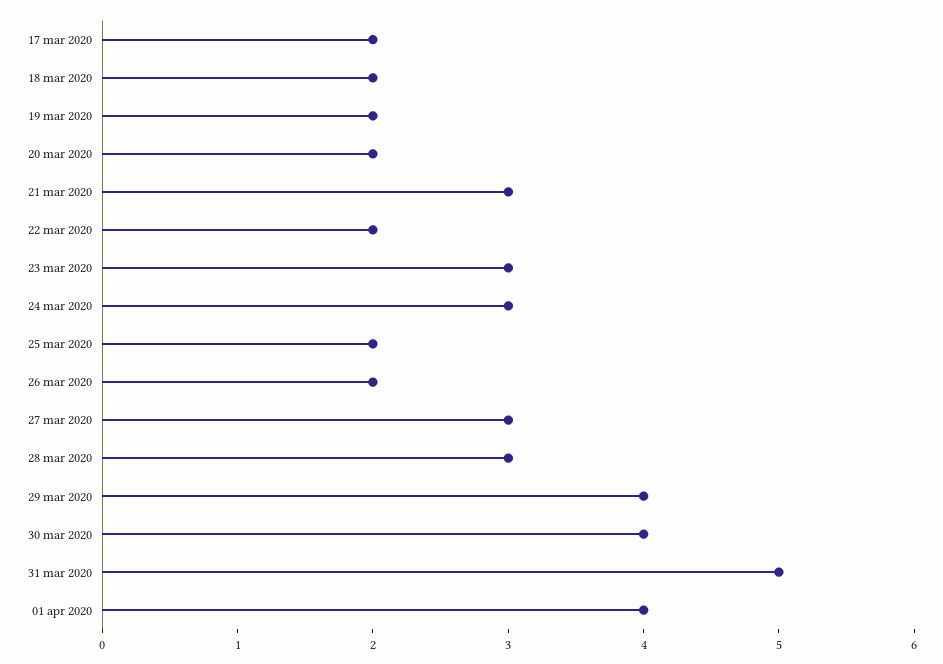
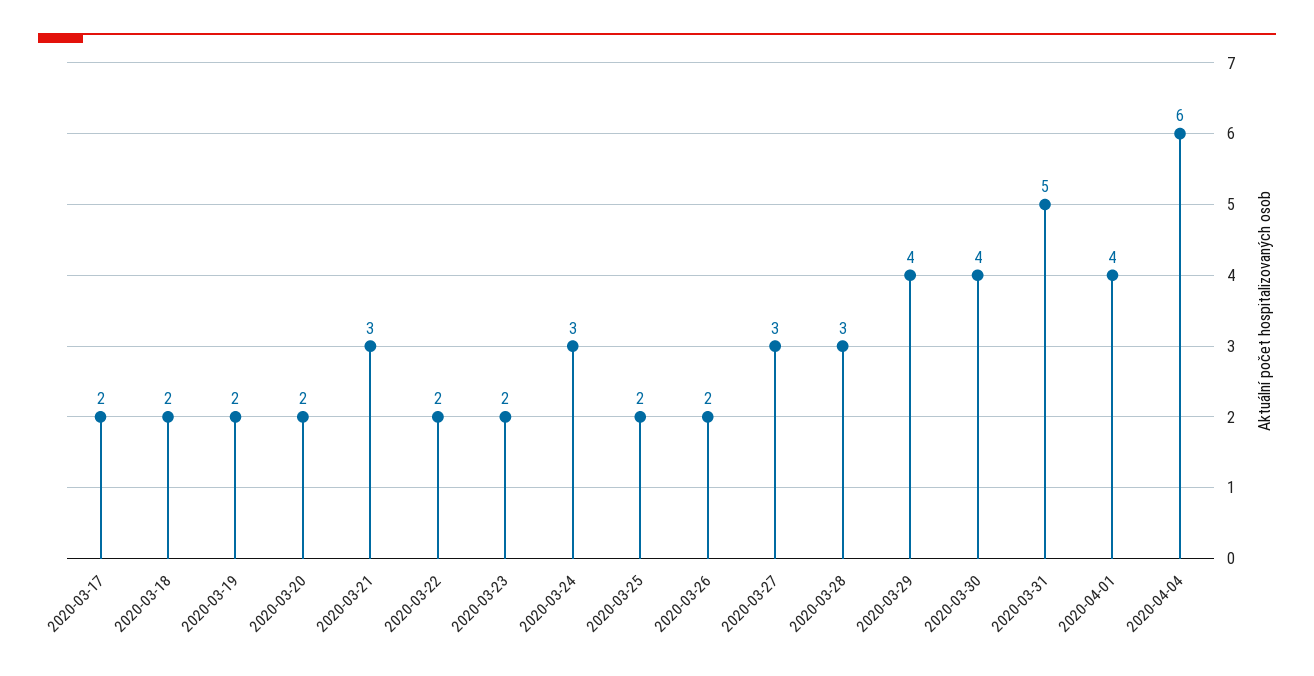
23 mar 2020: 3 -> 2
2020-04-04: none -> 6

